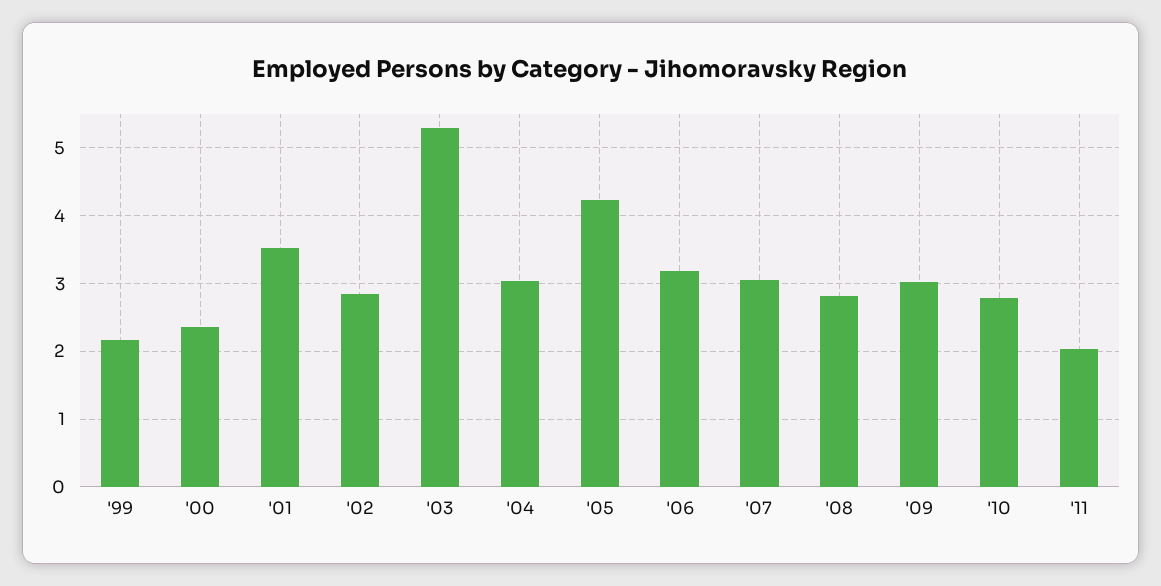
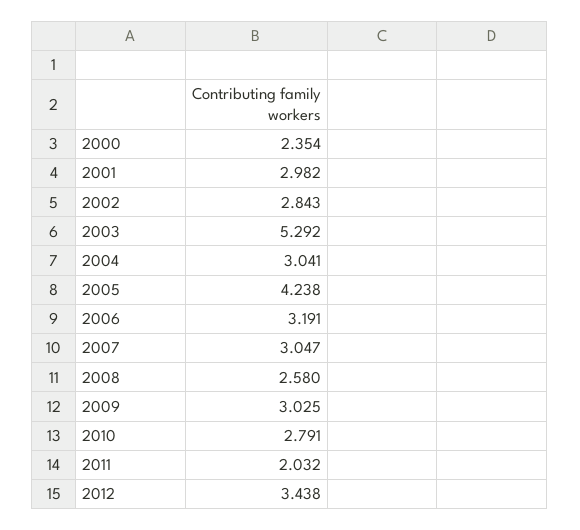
'99: 2.2 -> none
'01: 3.5 -> 2.982
'08: 2.8 -> 2.58
2012: none -> 3.438

